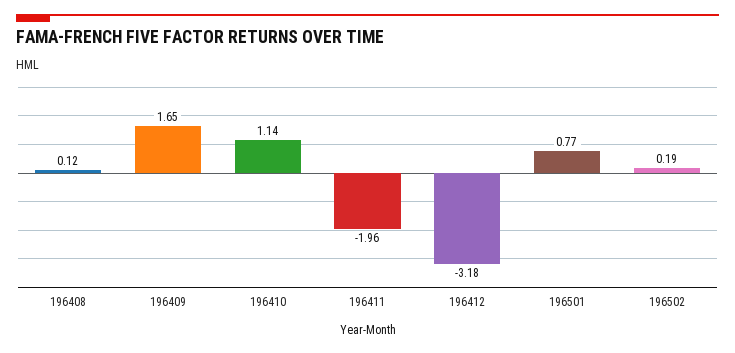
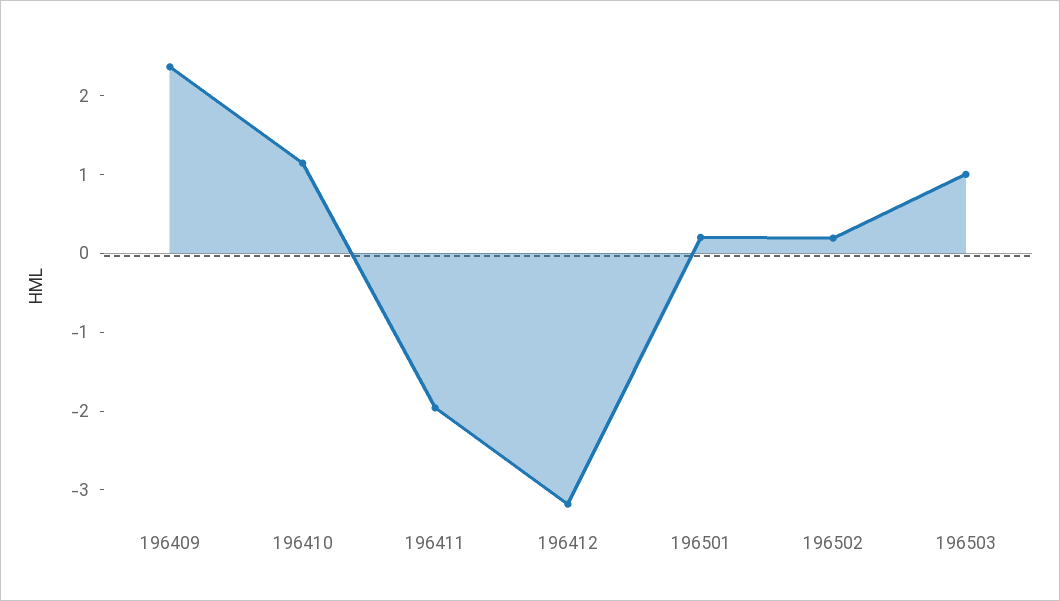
196408: 0.12 -> none
196409: 1.65 -> 2.4
196501: 0.77 -> 0.2
196503: none -> 1

